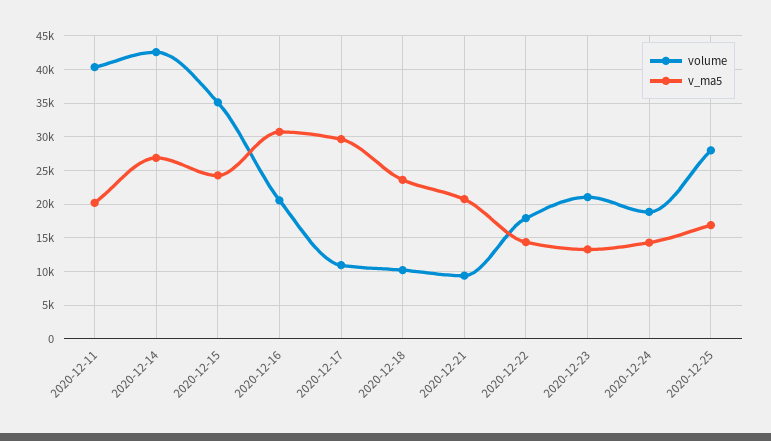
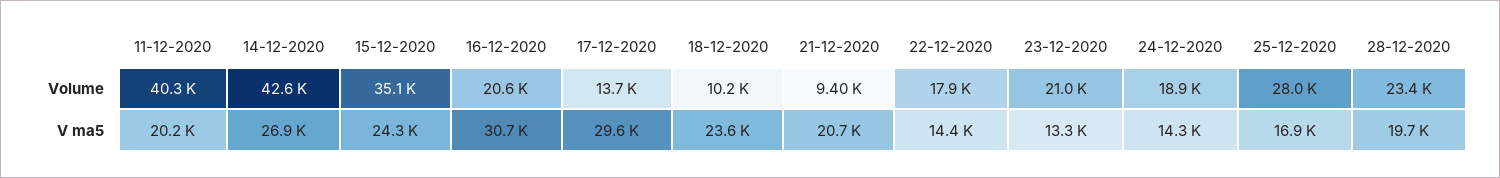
volume, 2020-12-17: 11000 -> 13700
volume, 28-12-2020: none -> 23400
v_ma5, 28-12-2020: none -> 19700

